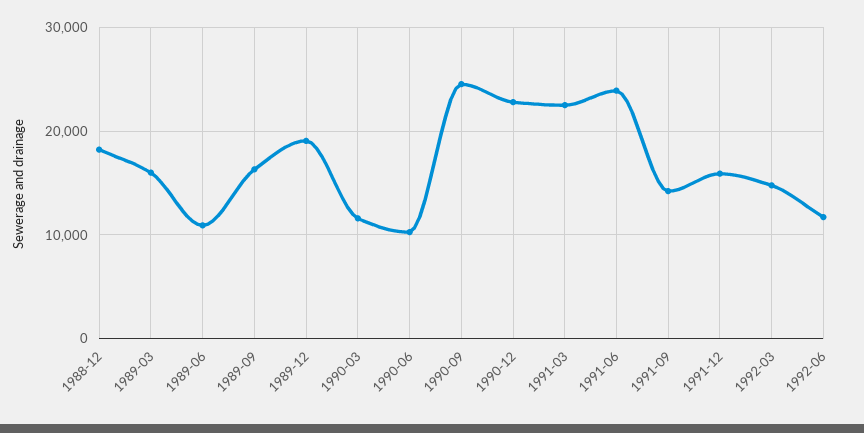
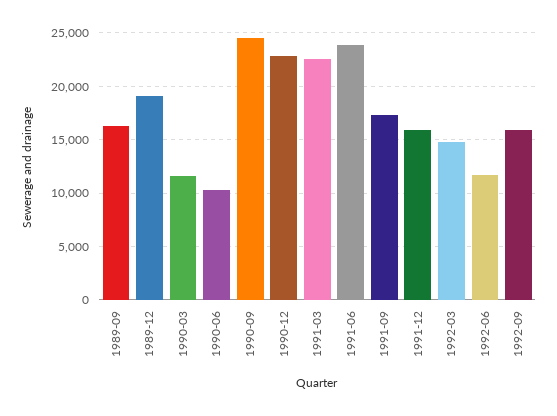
1988-12: 18000 -> none
1989-03: 16000 -> none
1989-06: 11000 -> none
1991-09: 14000 -> 17000
1992-09: none -> 16000

